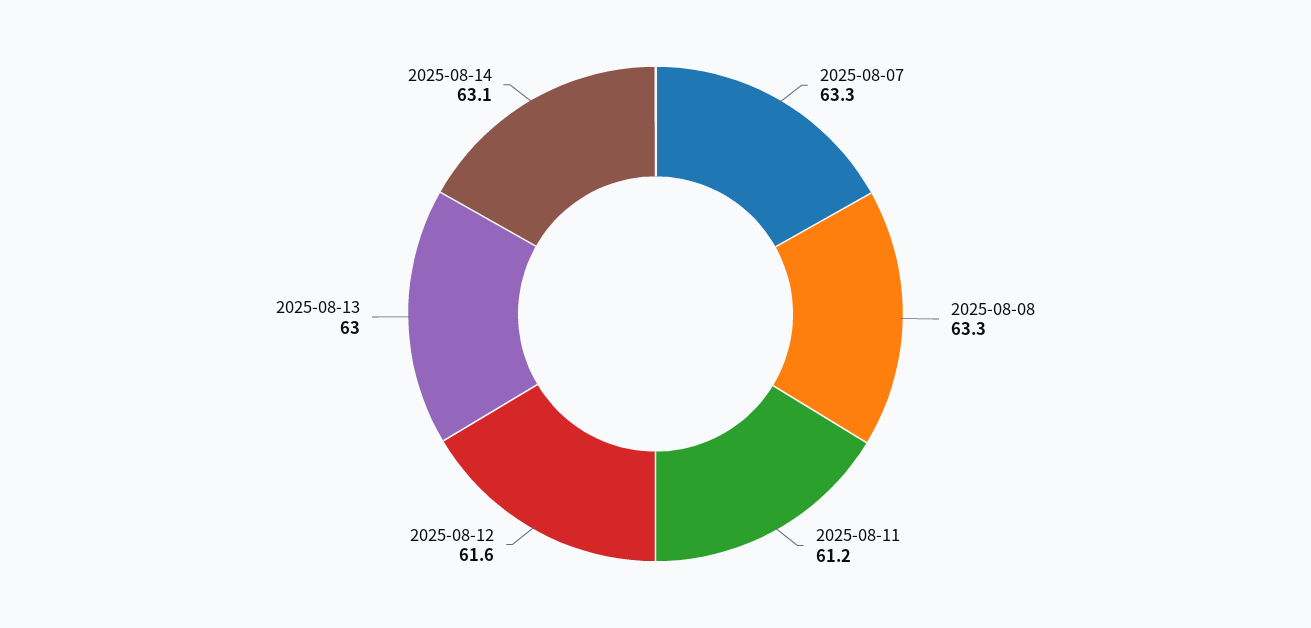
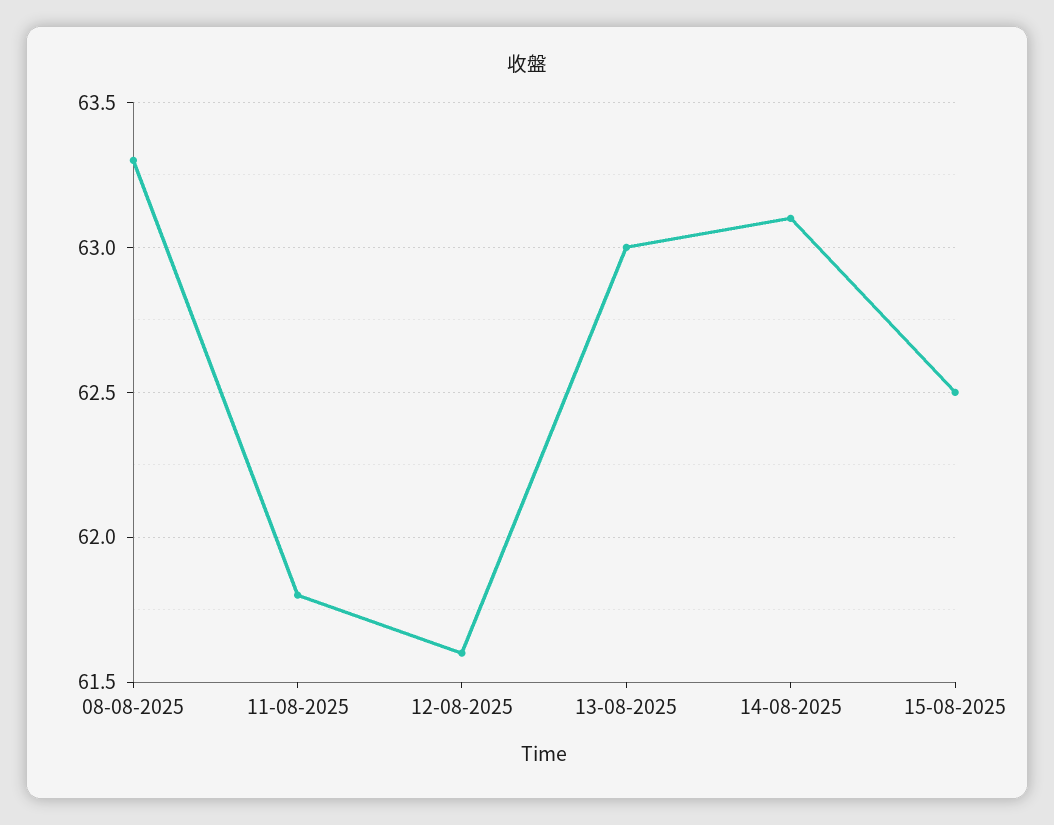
2025-08-07: 63.3 -> none
2025-08-11: 61.2 -> 61.8
15-08-2025: none -> 62.5

